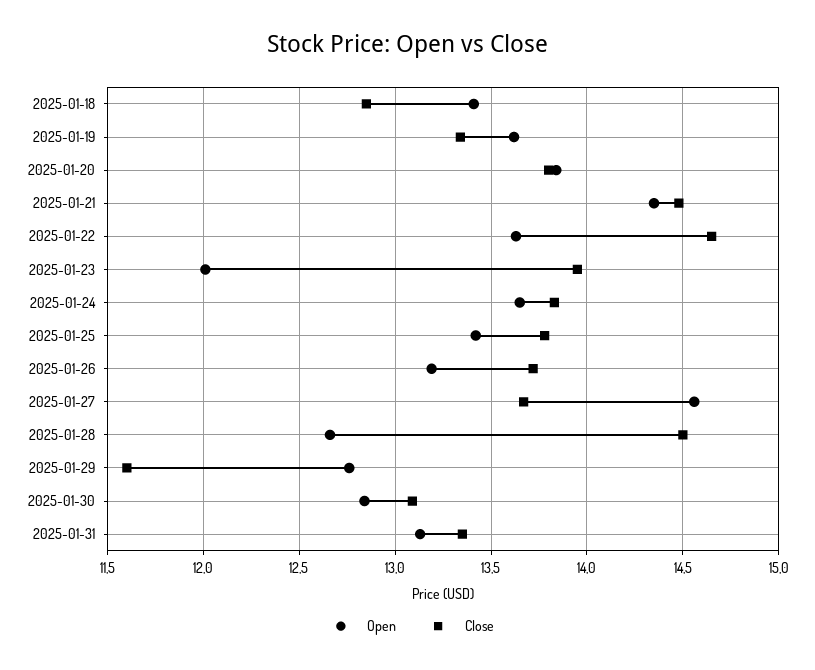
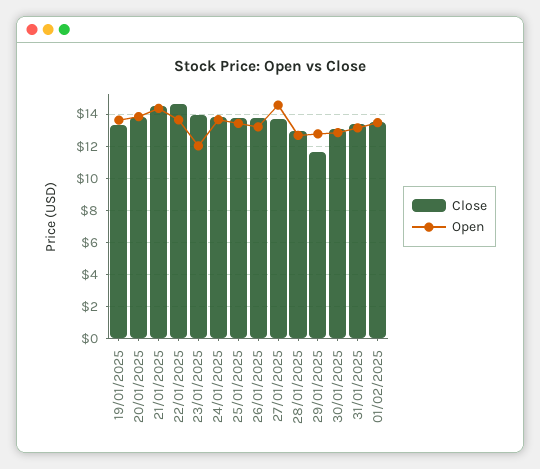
Open, 2025-01-18: 13.4 -> none
Close, 2025-01-18: 12.85 -> none
Close, 2025-01-28: 14.5 -> 13
Close, 01/02/2025: none -> 13.5
Open, 01/02/2025: none -> 13.5

